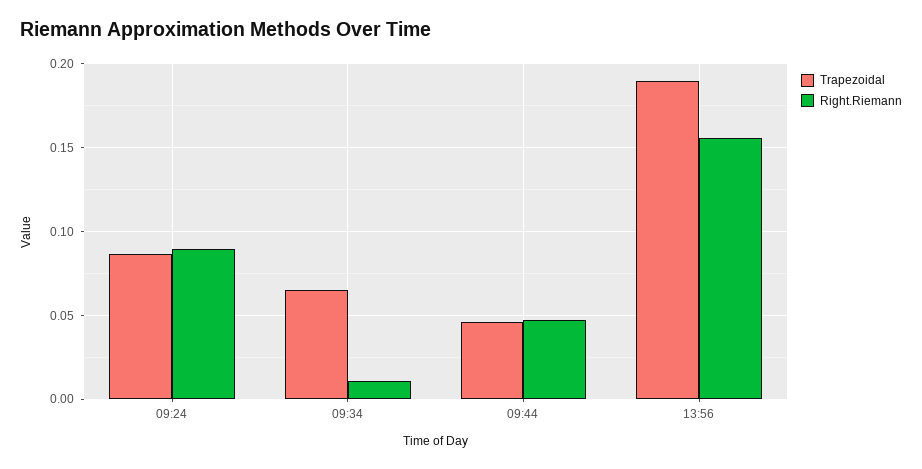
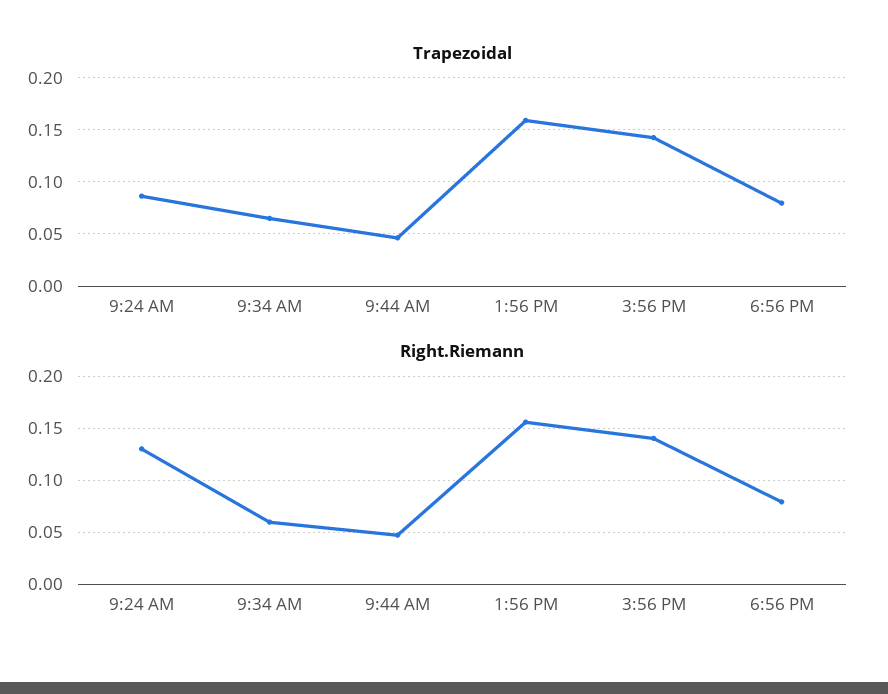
Right.Riemann, 09:24: 0.09 -> 0.13
Right.Riemann, 09:34: 0.01 -> 0.06
Trapezoidal, 13:56: 0.19 -> 0.16
Trapezoidal, 3:56 PM: none -> 0.14
Trapezoidal, 6:56 PM: none -> 0.08
Right.Riemann, 3:56 PM: none -> 0.14
Right.Riemann, 6:56 PM: none -> 0.08

